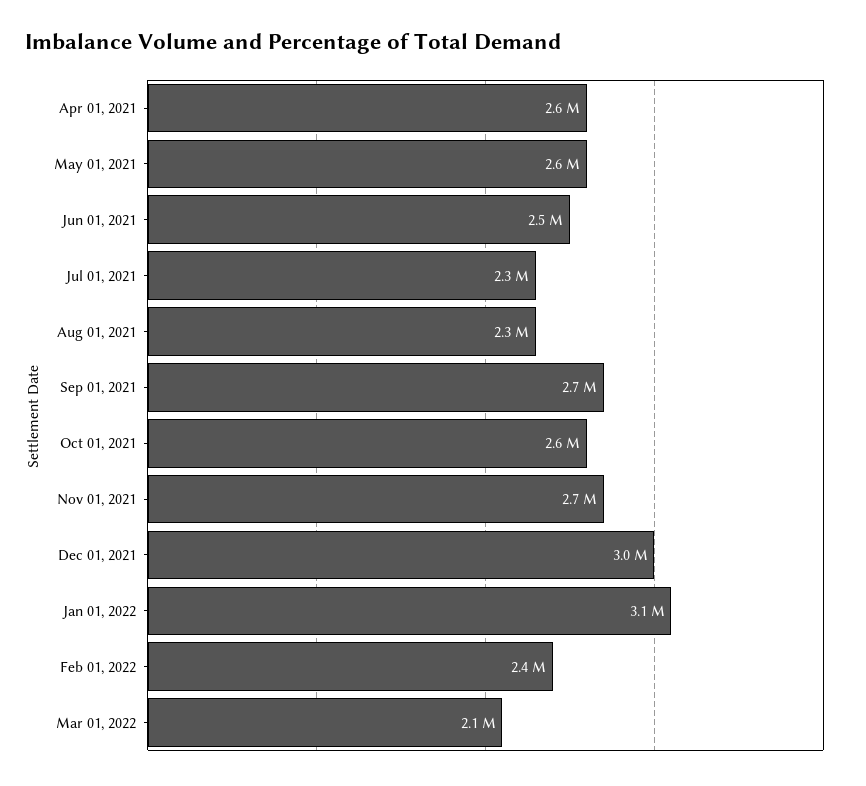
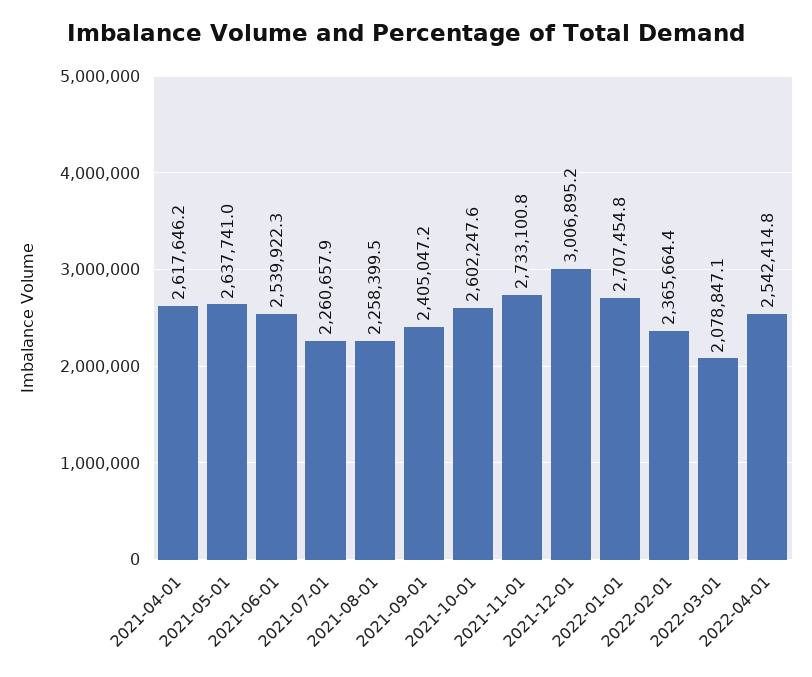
Sep 01, 2021: 2700000 -> 2405047.2
Jan 01, 2022: 3100000 -> 2707454.8
2022-04-01: none -> 2542414.8

